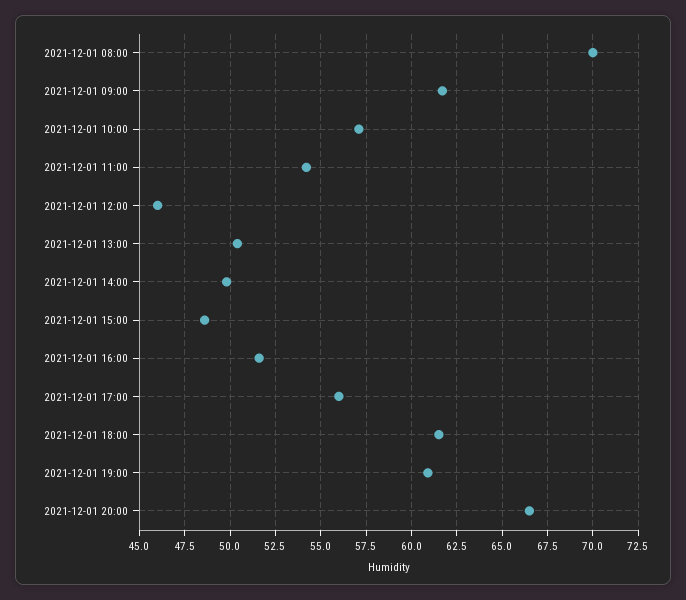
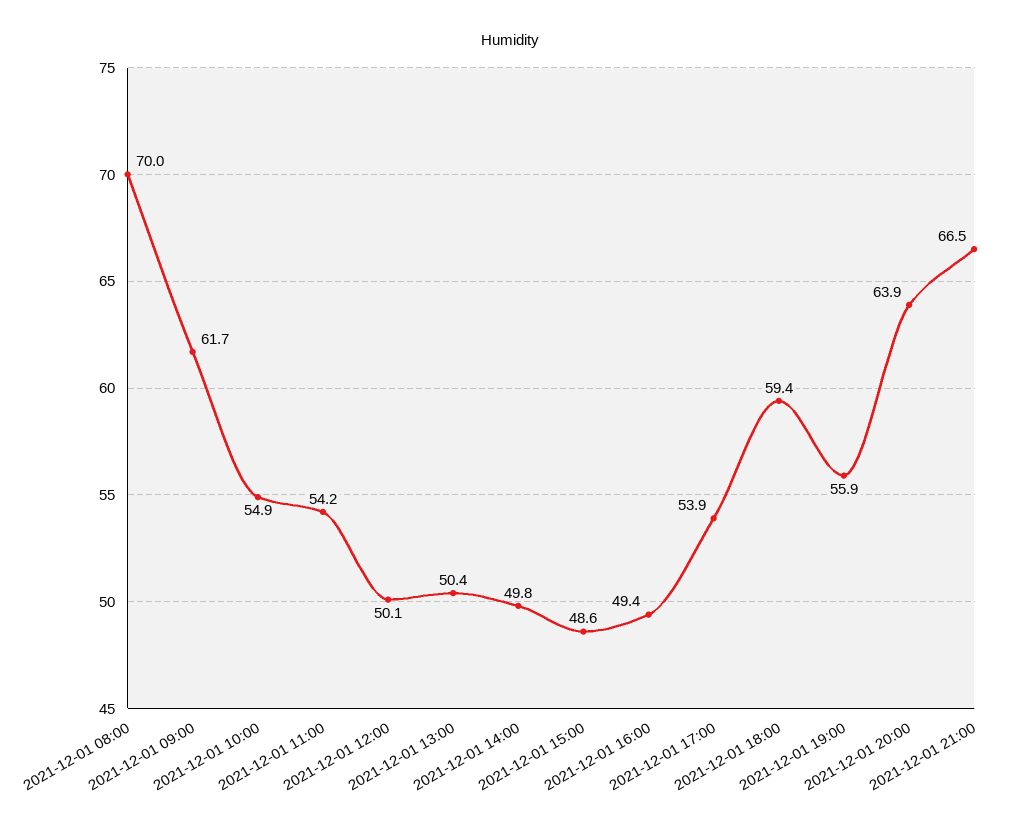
2021-12-01 10:00: 57 -> 54.9
2021-12-01 12:00: 46 -> 50.1
2021-12-01 16:00: 51.5 -> 49.4
2021-12-01 17:00: 56 -> 53.9
2021-12-01 18:00: 61.5 -> 59.4
2021-12-01 19:00: 61 -> 55.9
2021-12-01 20:00: 66.5 -> 63.9
2021-12-01 21:00: none -> 66.5

